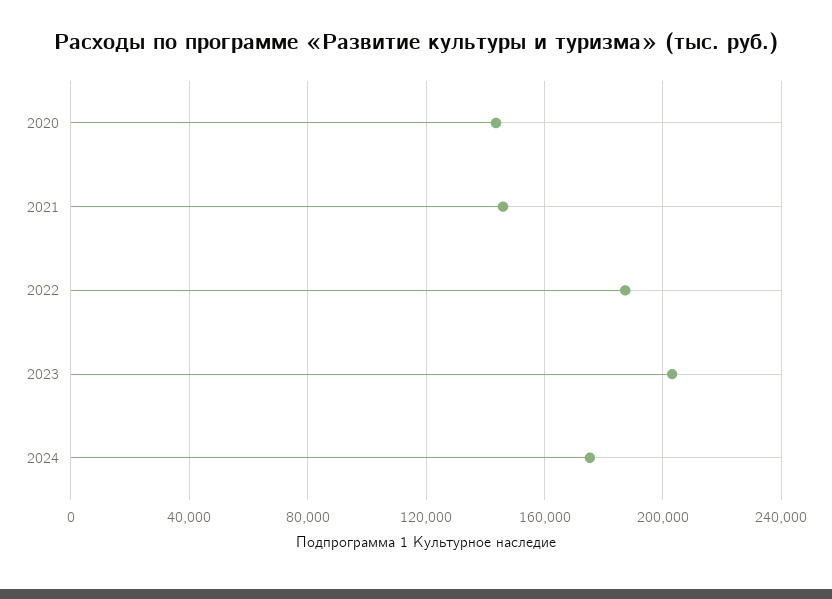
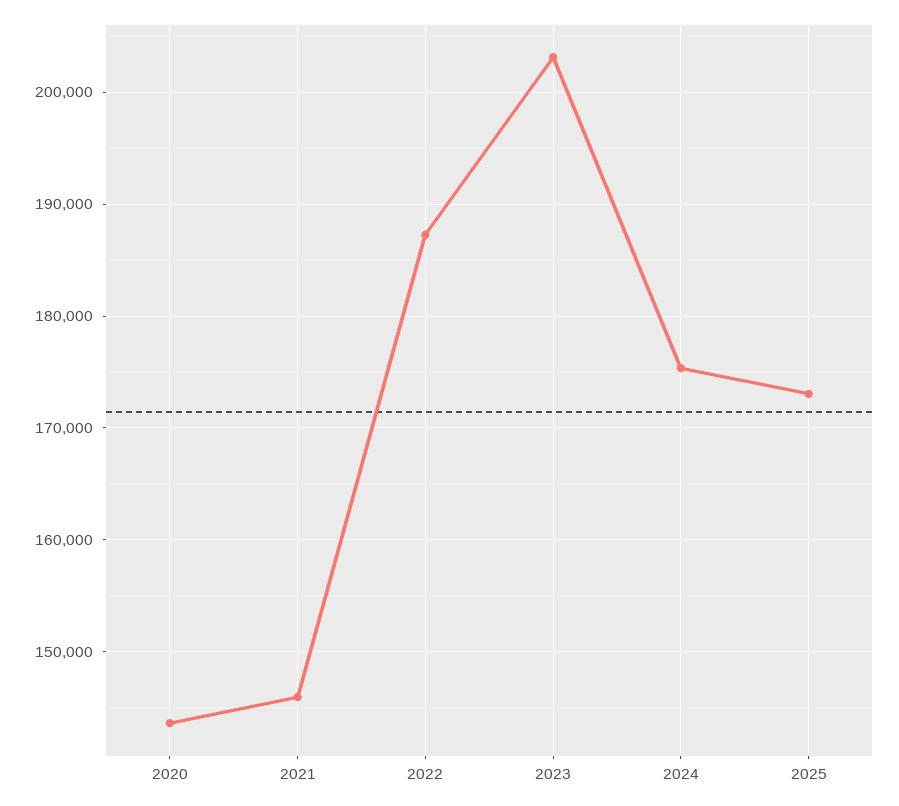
2025: none -> 173000

